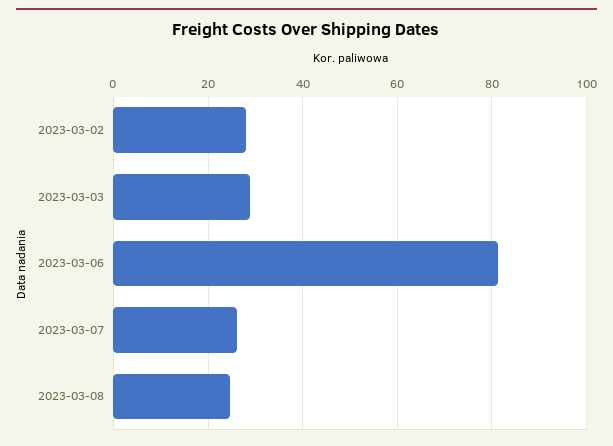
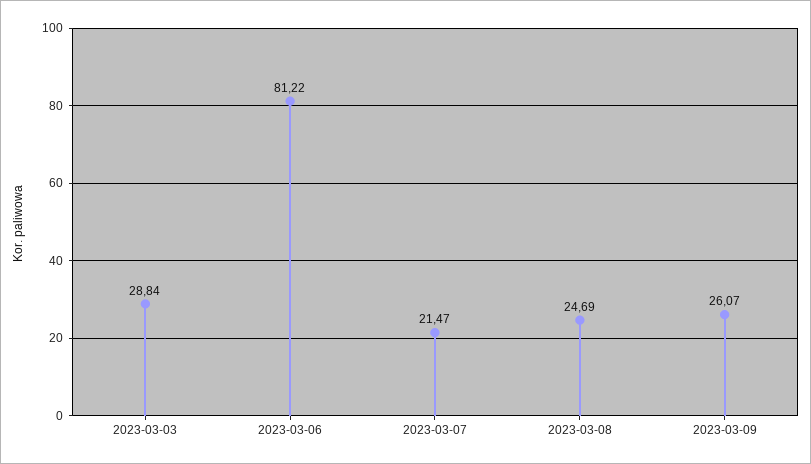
2023-03-02: 28 -> none
2023-03-07: 26 -> 21.47
2023-03-09: none -> 26.07

